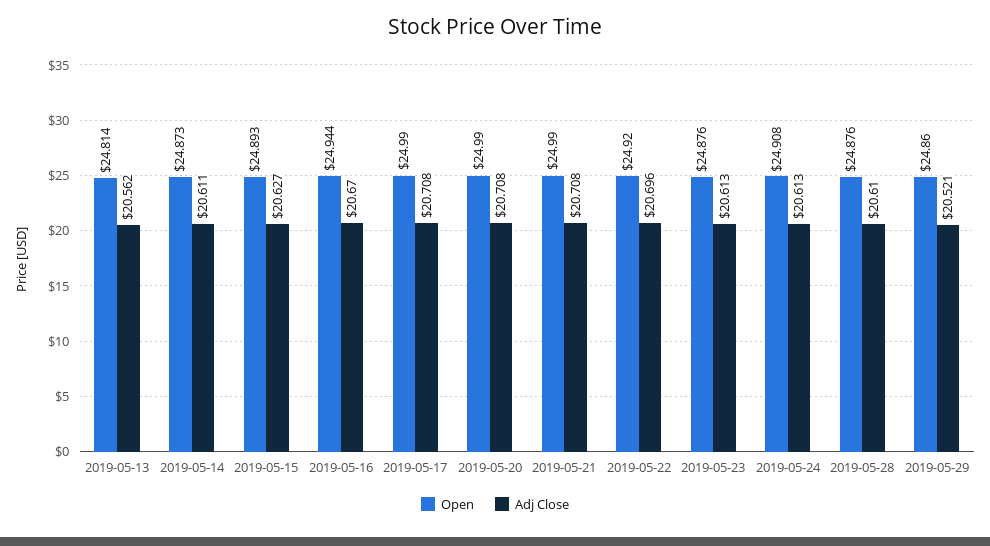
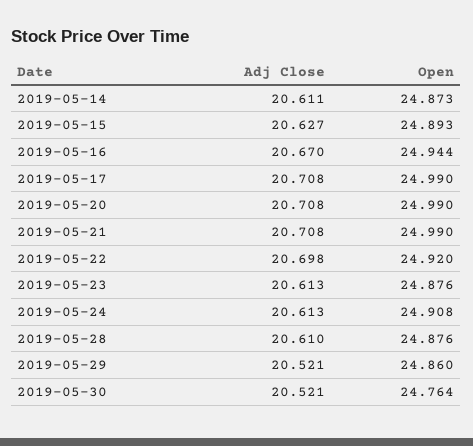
Open, 2019-05-13: 24.814 -> none
Adj Close, 2019-05-13: 20.562 -> none
Adj Close, 2019-05-22: 20.696 -> 20.698
Adj Close, 2019-05-30: none -> 20.521
Open, 2019-05-30: none -> 24.764

